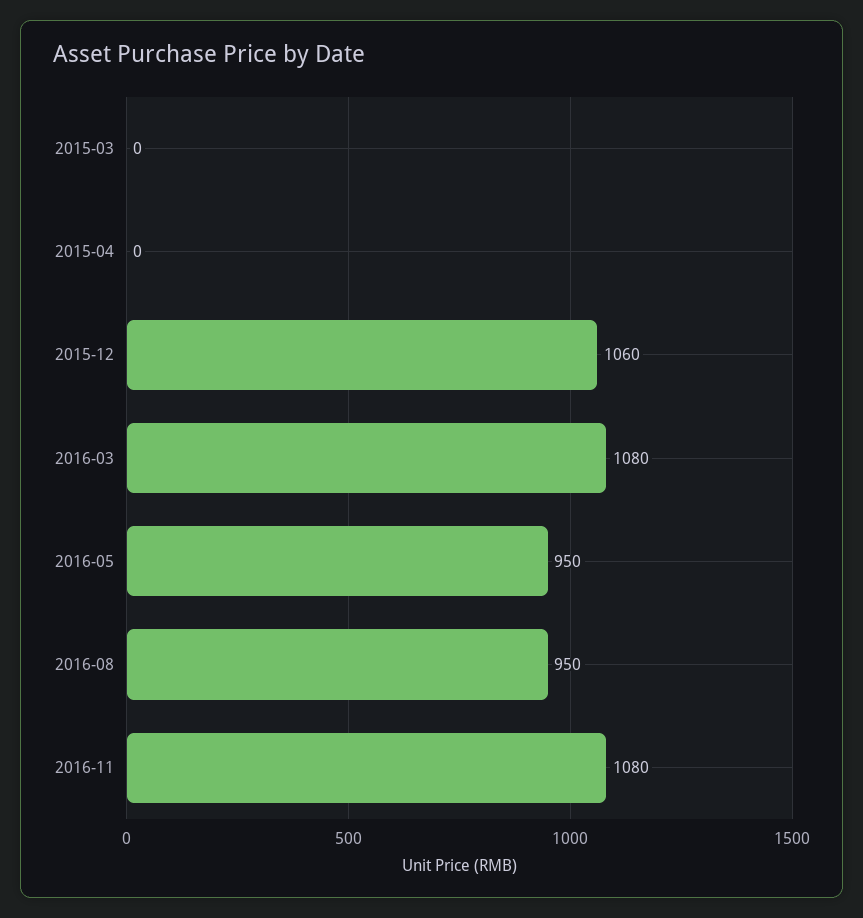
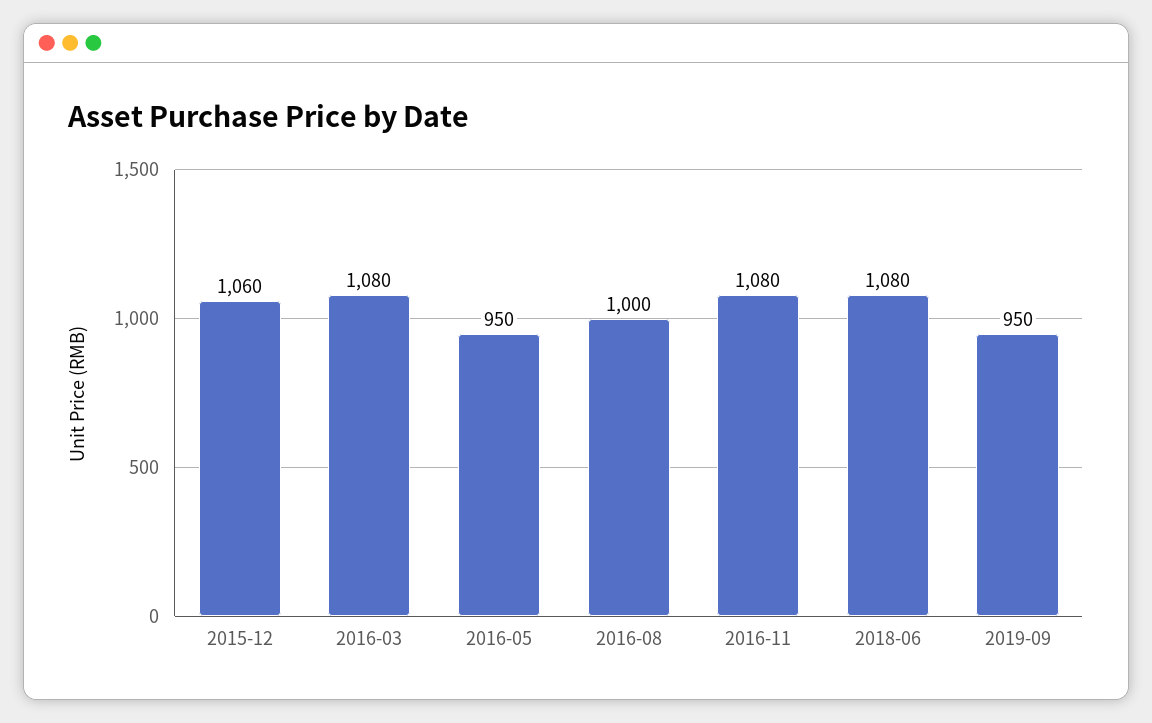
2015-03: 0 -> none
2015-04: 0 -> none
2016-08: 950 -> 1000
2018-06: none -> 1080
2019-09: none -> 950

